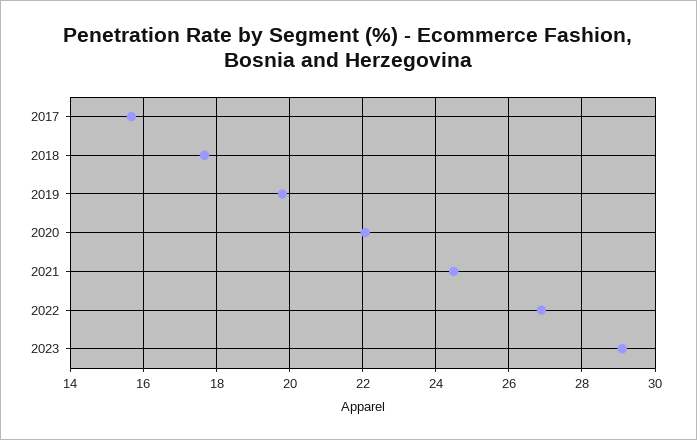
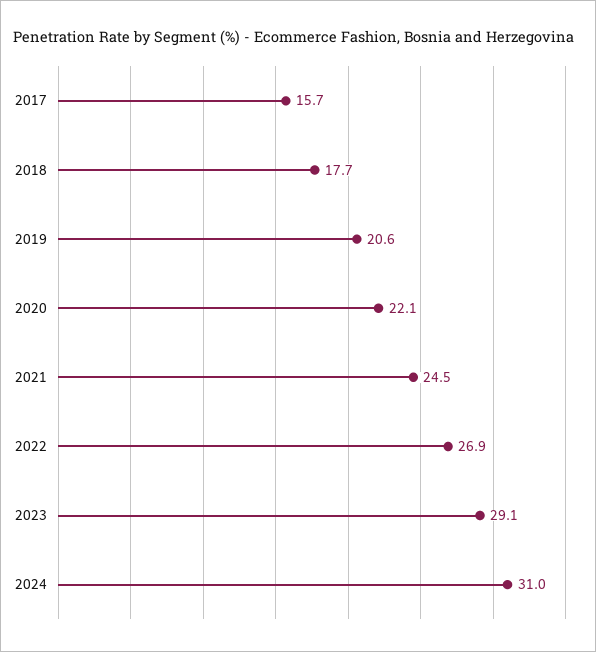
2019: 19.8 -> 20.6
2024: none -> 31

